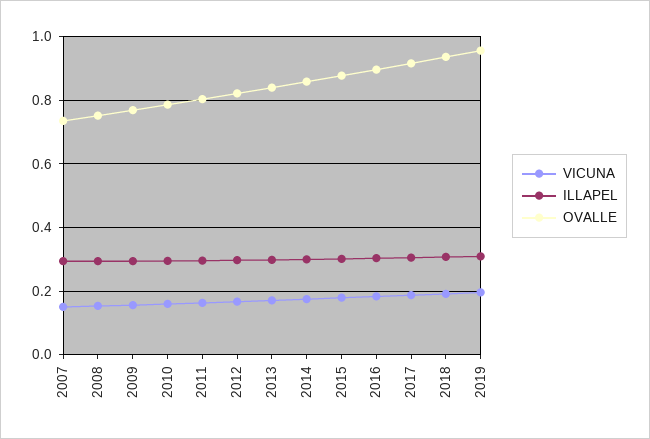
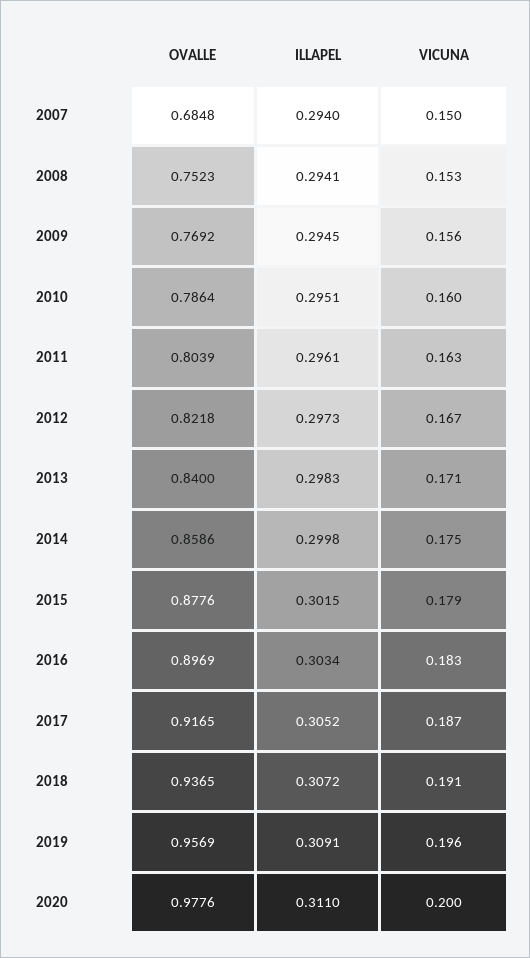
OVALLE, 2007: 0.74 -> 0.6848
OVALLE, 2020: none -> 0.9776
ILLAPEL, 2020: none -> 0.311
VICUNA, 2020: none -> 0.2

